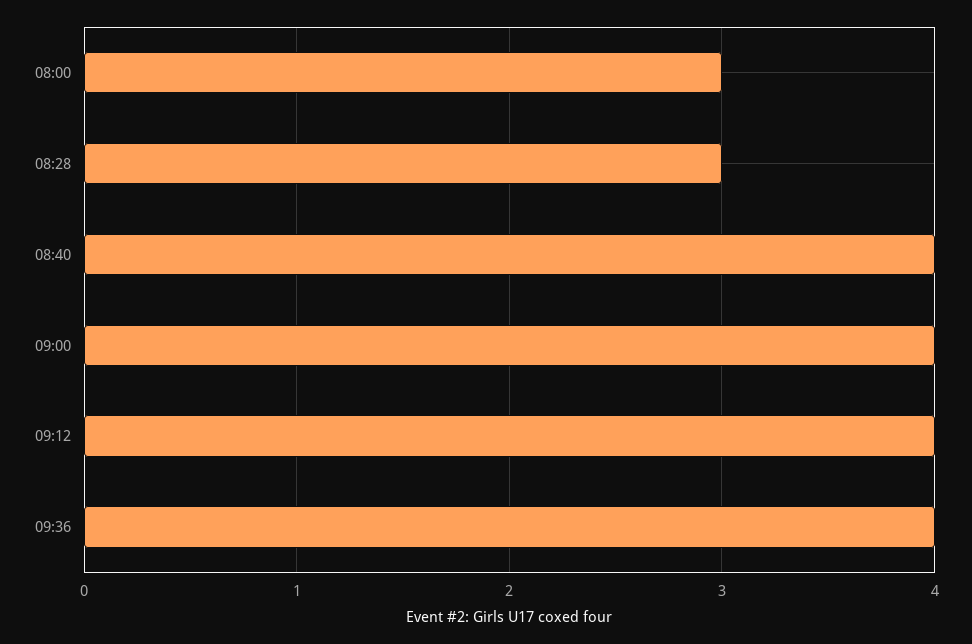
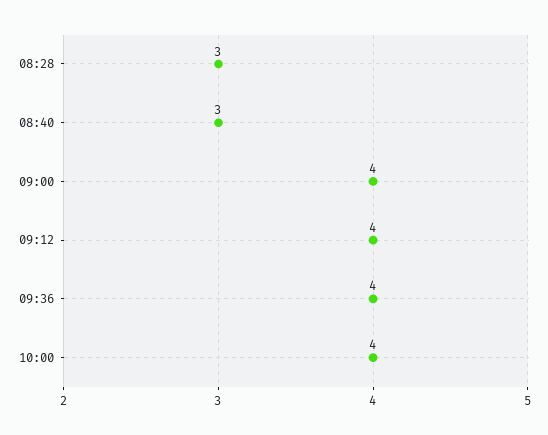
08:00: 3 -> none
08:40: 4 -> 3
10:00: none -> 4

